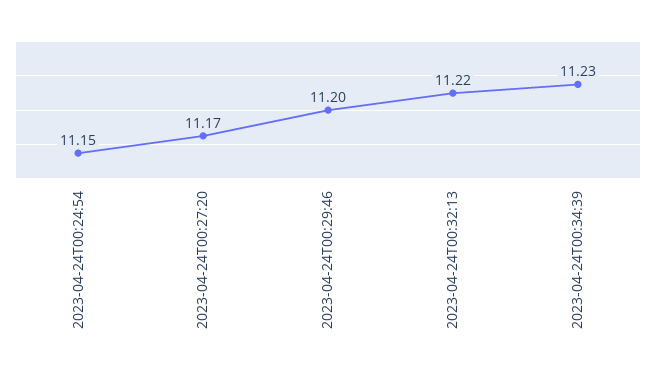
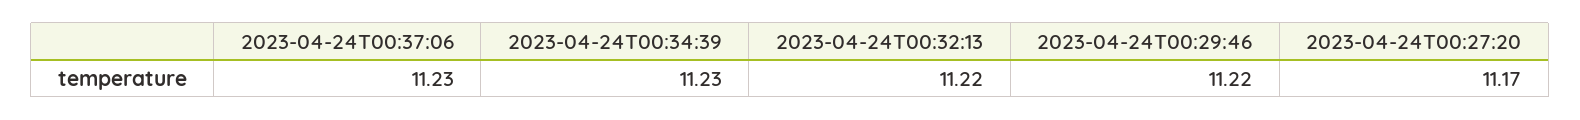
2023-04-24T00:24:54: 11.15 -> none
2023-04-24T00:29:46: 11.2 -> 11.22
2023-04-24T00:37:06: none -> 11.23

